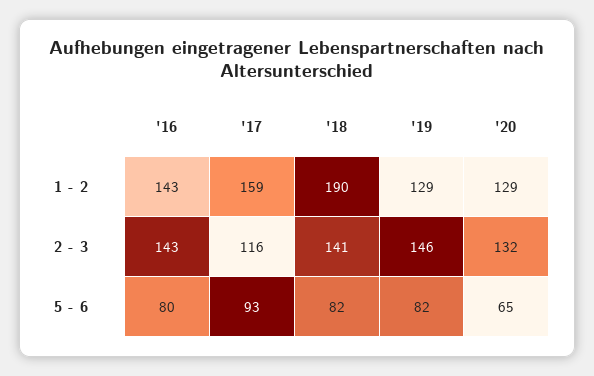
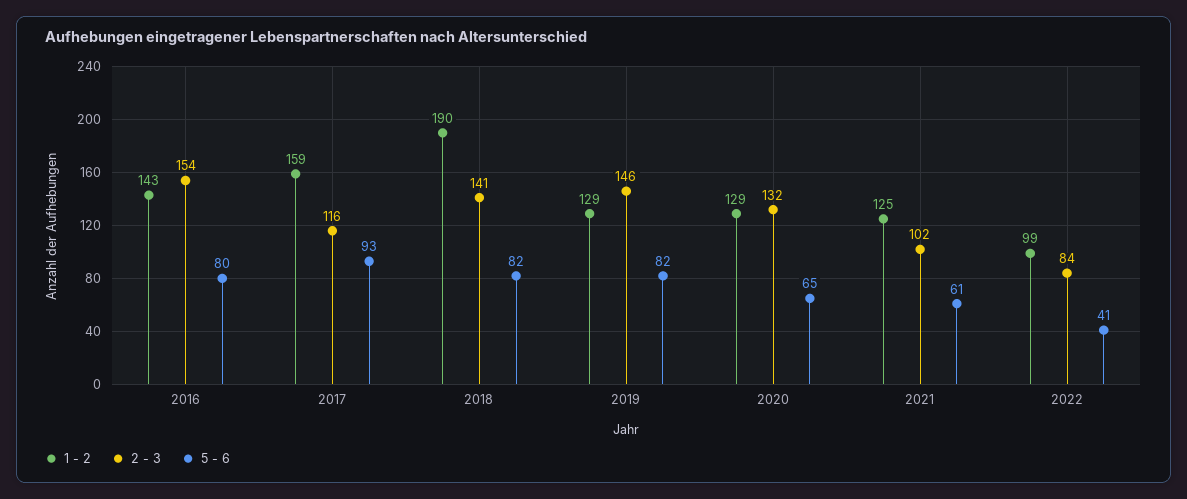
2 - 3, '16: 143 -> 154
1 - 2, 2021: none -> 125
2 - 3, 2021: none -> 102
5 - 6, 2021: none -> 61
1 - 2, 2022: none -> 99
2 - 3, 2022: none -> 84
5 - 6, 2022: none -> 41

